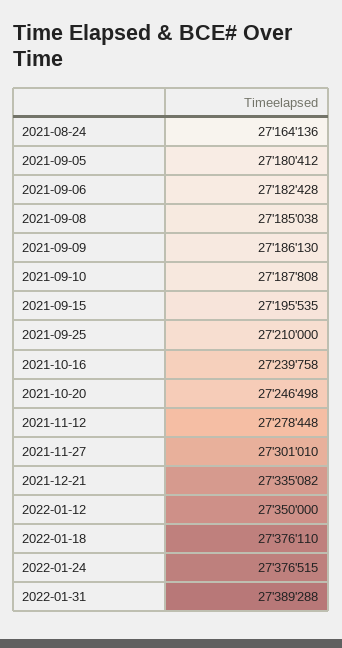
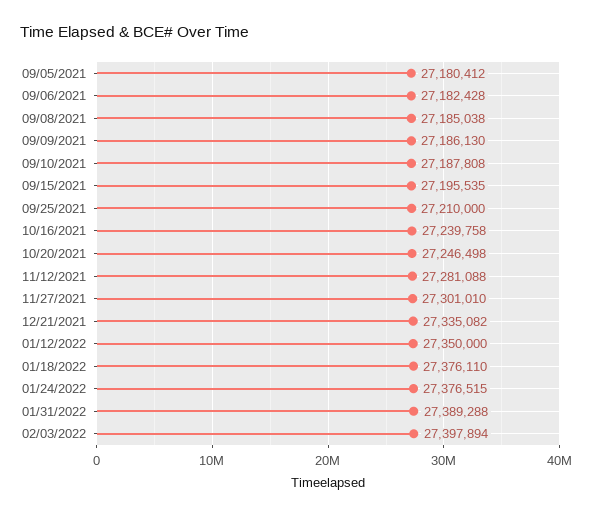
2021-08-24: 27164136 -> none
2021-11-12: 27278448 -> 27281088
02/03/2022: none -> 27397894

